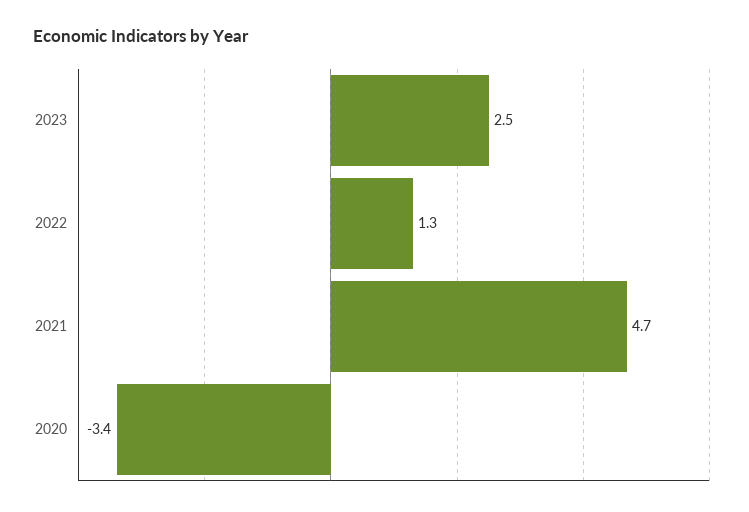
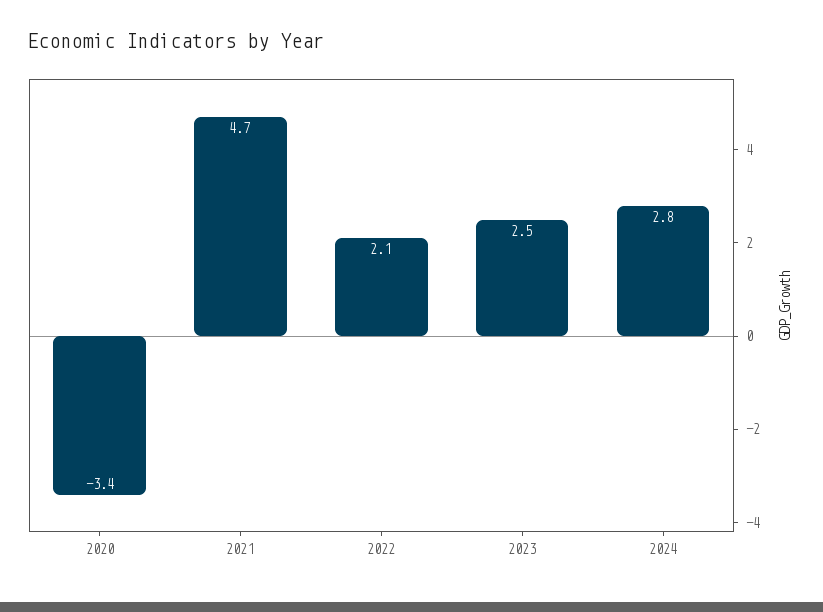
2022: 1.3 -> 2.1
2024: none -> 2.8

